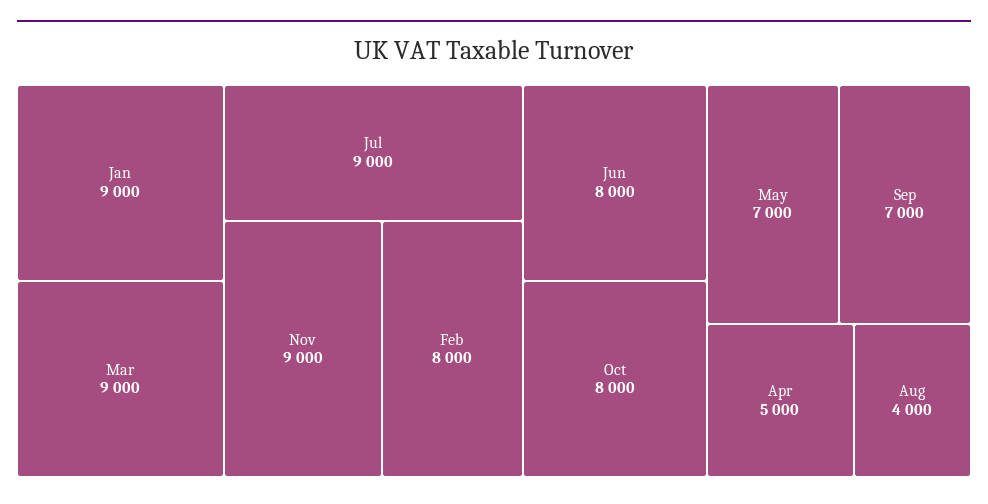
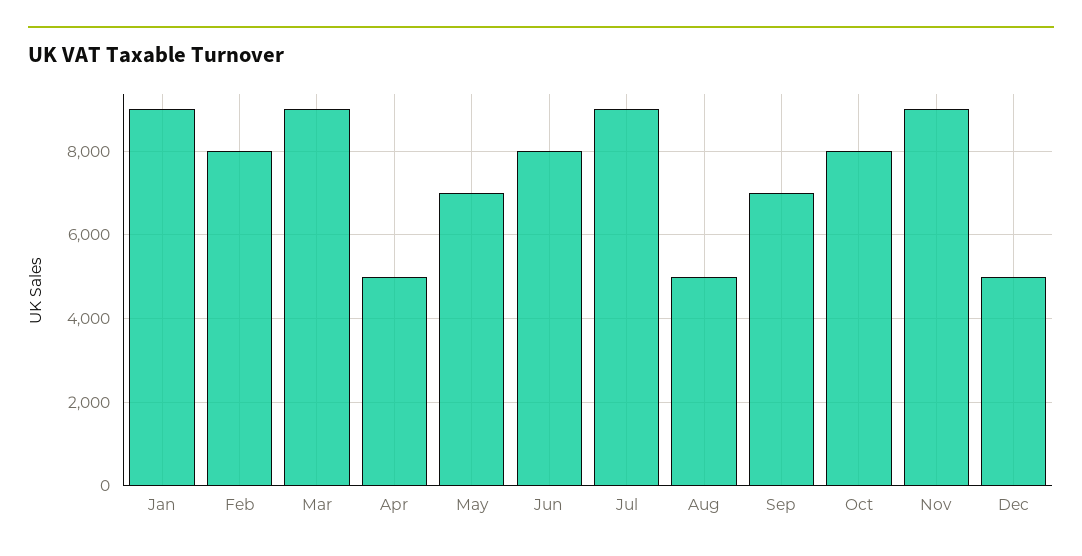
Aug: 4000 -> 5000
Dec: none -> 5000

